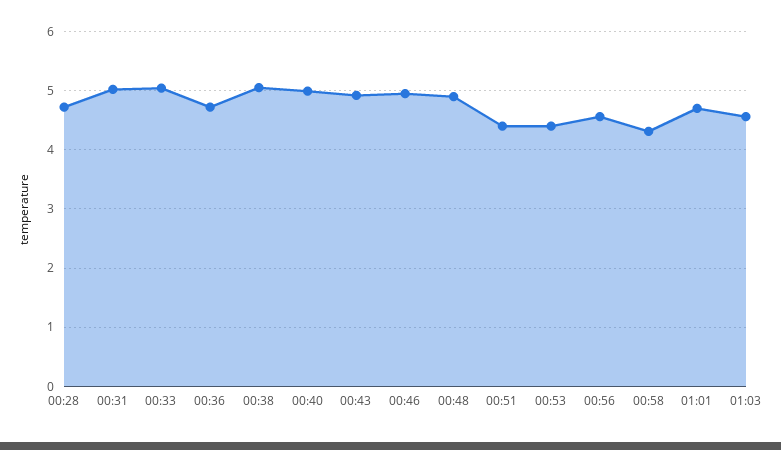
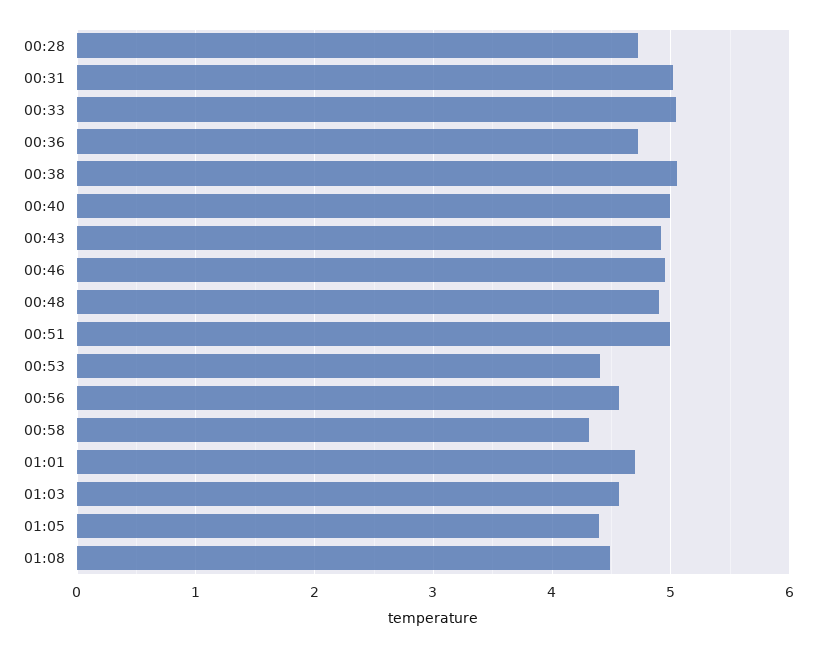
00:51: 4.4 -> 5
01:05: none -> 4.4
01:08: none -> 4.5

